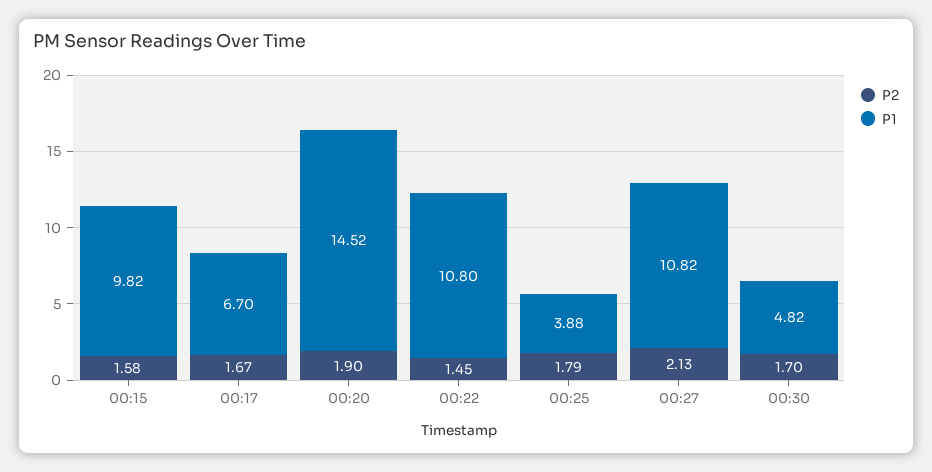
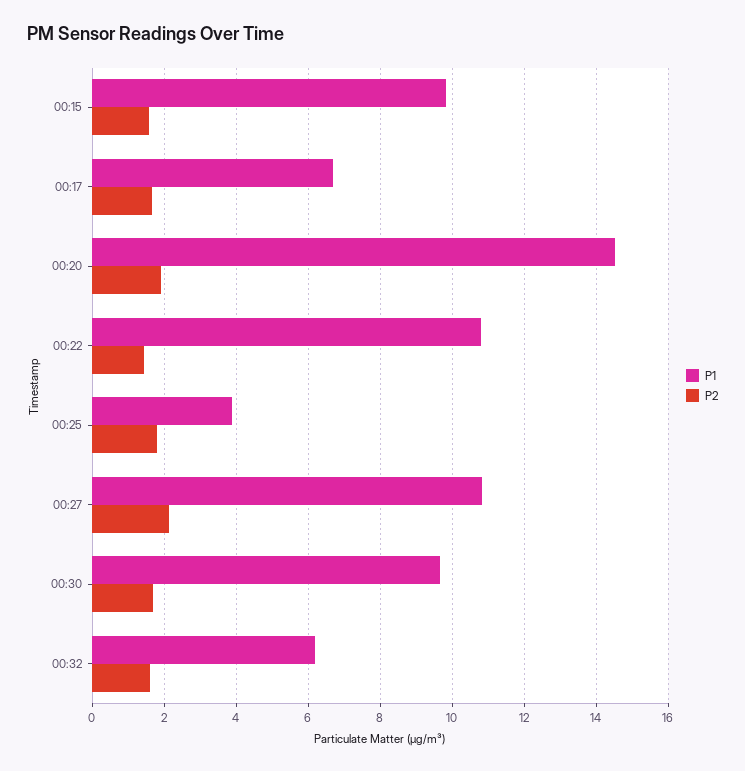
P1, 00:30: 4.82 -> 9.6
P1, 00:32: none -> 6.2
P2, 00:32: none -> 1.6

